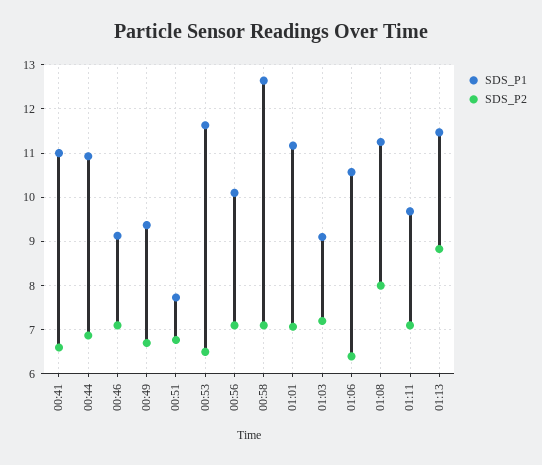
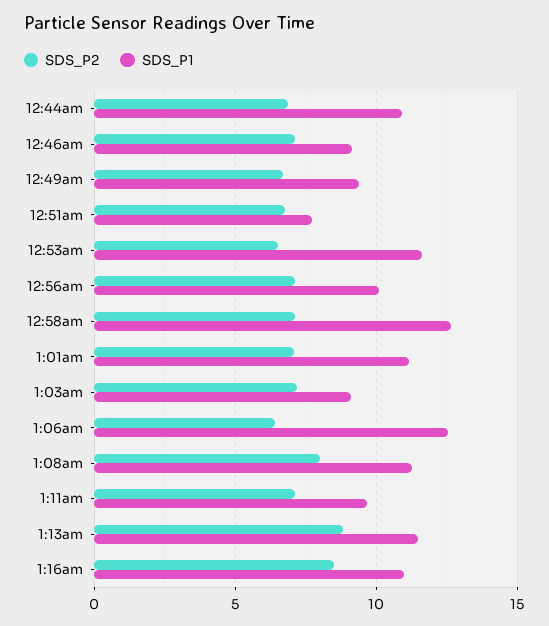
SDS_P1, 00:41: 11 -> none
SDS_P2, 00:41: 6.6 -> none
SDS_P1, 01:06: 10.6 -> 12.5
SDS_P2, 1:16am: none -> 8.5
SDS_P1, 1:16am: none -> 11

